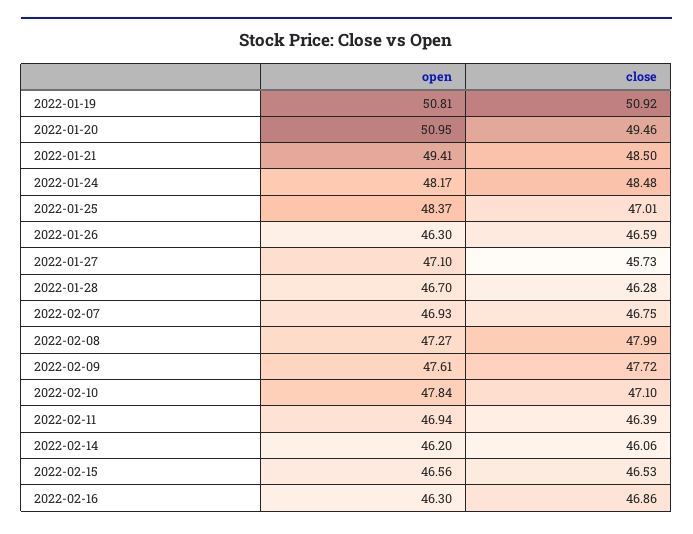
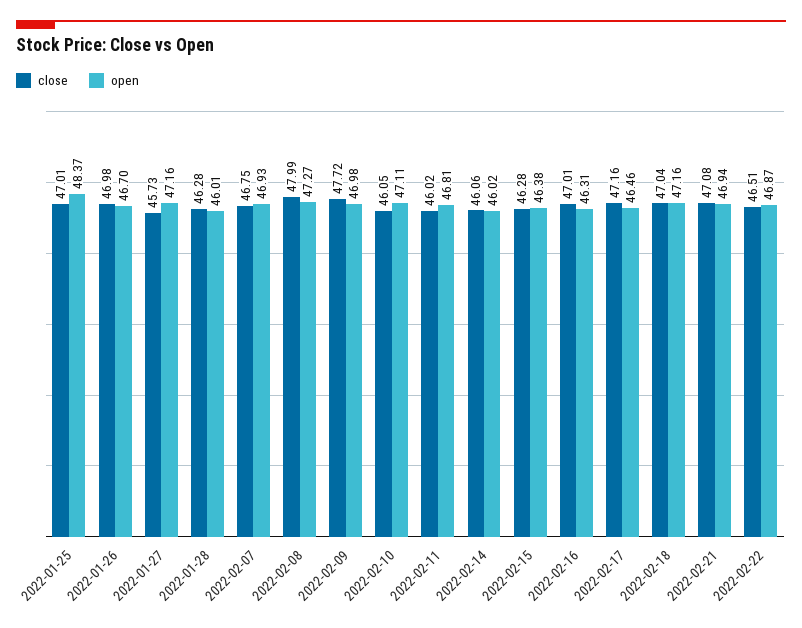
open, 2022-01-19: 50.81 -> none
close, 2022-01-19: 50.92 -> none
open, 2022-01-20: 50.95 -> none
close, 2022-01-20: 49.46 -> none
open, 2022-01-21: 49.41 -> none
close, 2022-01-21: 48.5 -> none
open, 2022-01-24: 48.17 -> none
close, 2022-01-24: 48.48 -> none
open, 2022-01-26: 46.3 -> 46.7
close, 2022-01-26: 46.59 -> 46.98
open, 2022-01-27: 47.1 -> 47.16
open, 2022-01-28: 46.7 -> 46.01
open, 2022-02-09: 47.61 -> 46.98
open, 2022-02-10: 47.84 -> 47.11
close, 2022-02-10: 47.1 -> 46.05
open, 2022-02-11: 46.94 -> 46.81
close, 2022-02-11: 46.39 -> 46.02
open, 2022-02-14: 46.2 -> 46.02
open, 2022-02-15: 46.56 -> 46.38
close, 2022-02-15: 46.53 -> 46.28
open, 2022-02-16: 46.3 -> 46.31
close, 2022-02-16: 46.86 -> 47.01
close, 2022-02-17: none -> 47.16
open, 2022-02-17: none -> 46.46
close, 2022-02-18: none -> 47.04
open, 2022-02-18: none -> 47.16
close, 2022-02-21: none -> 47.08
open, 2022-02-21: none -> 46.94
close, 2022-02-22: none -> 46.51
open, 2022-02-22: none -> 46.87

